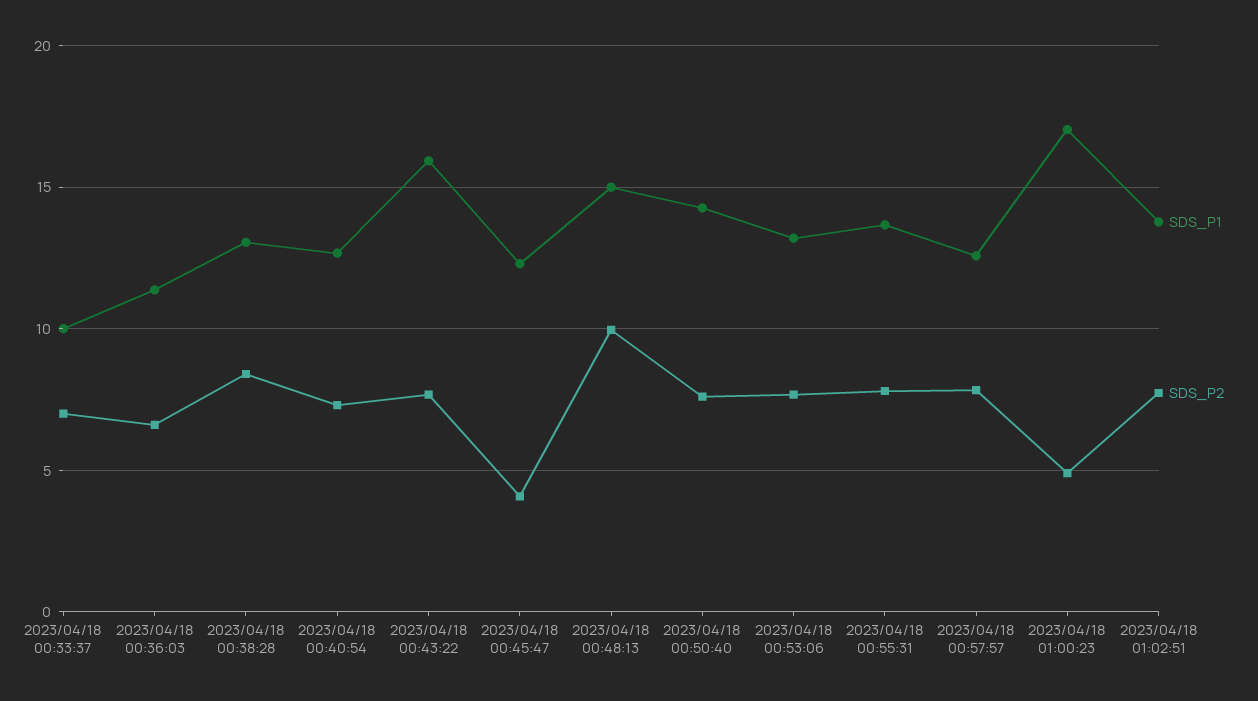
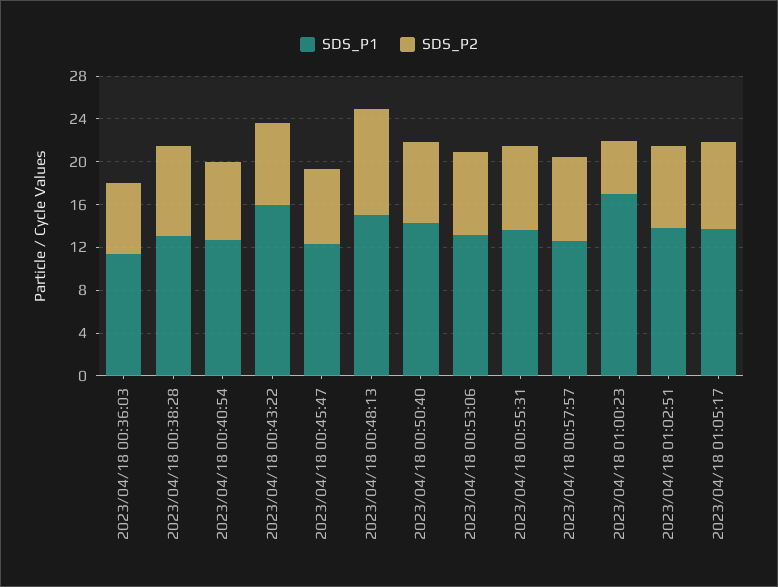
SDS_P1, 2023/04/18 00:33:37: 10 -> none
SDS_P2, 2023/04/18 00:33:37: 7 -> none
SDS_P2, 2023/04/18 00:45:47: 4 -> 7
SDS_P1, 2023/04/18 01:05:17: none -> 14
SDS_P2, 2023/04/18 01:05:17: none -> 8

